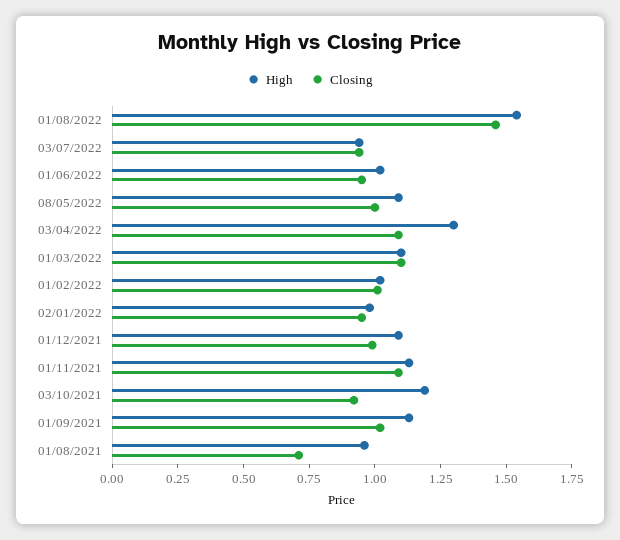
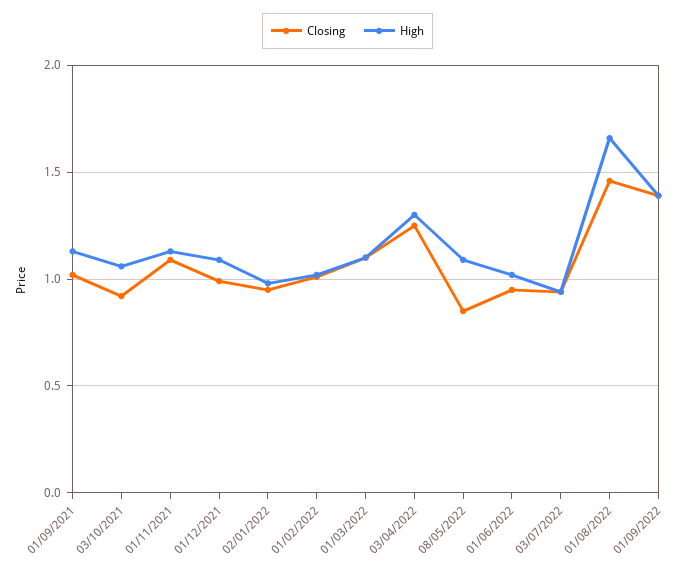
High, 01/08/2022: 1.55 -> 1.65
Closing, 08/05/2022: 1 -> 0.85
Closing, 03/04/2022: 1.1 -> 1.25
High, 03/10/2021: 1.2 -> 1.05
High, 01/08/2021: 0.95 -> none
Closing, 01/08/2021: 0.7 -> none
Closing, 01/09/2022: none -> 1.4
High, 01/09/2022: none -> 1.4

